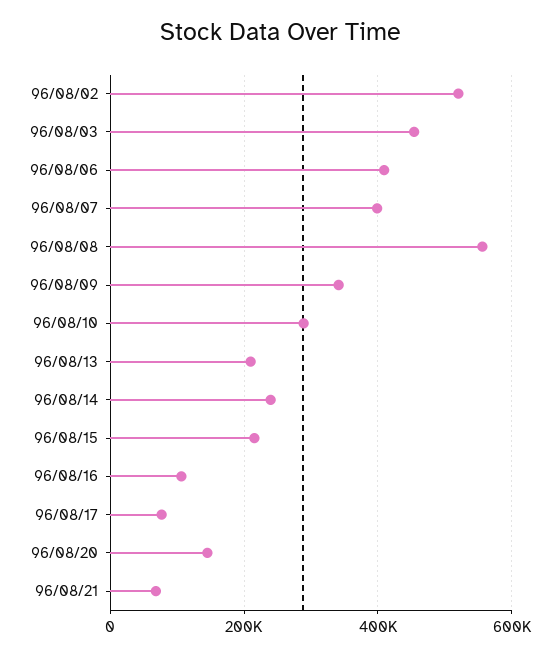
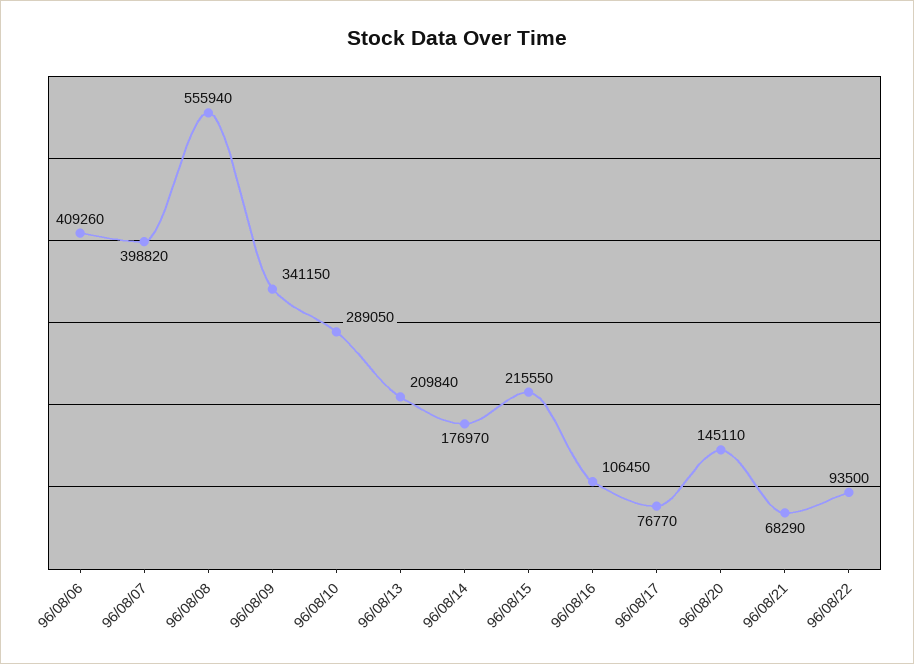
96/08/02: 520000 -> none
96/08/03: 460000 -> none
96/08/14: 240000 -> 176970
96/08/22: none -> 93500

